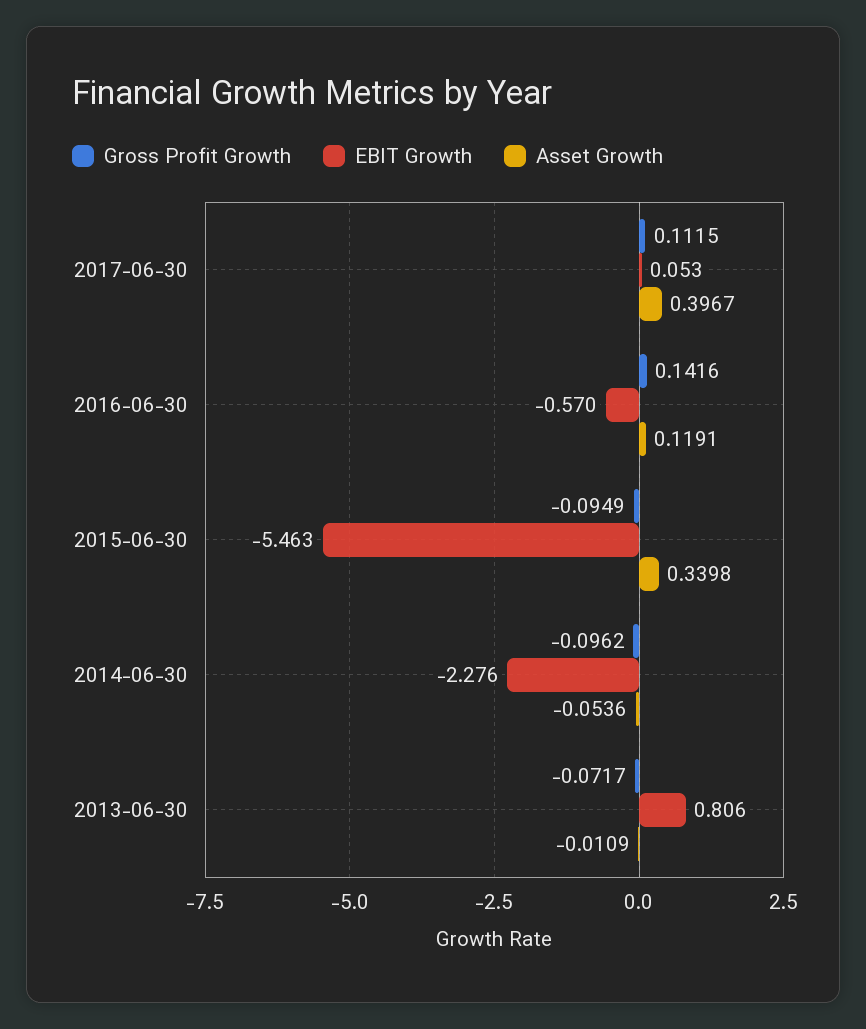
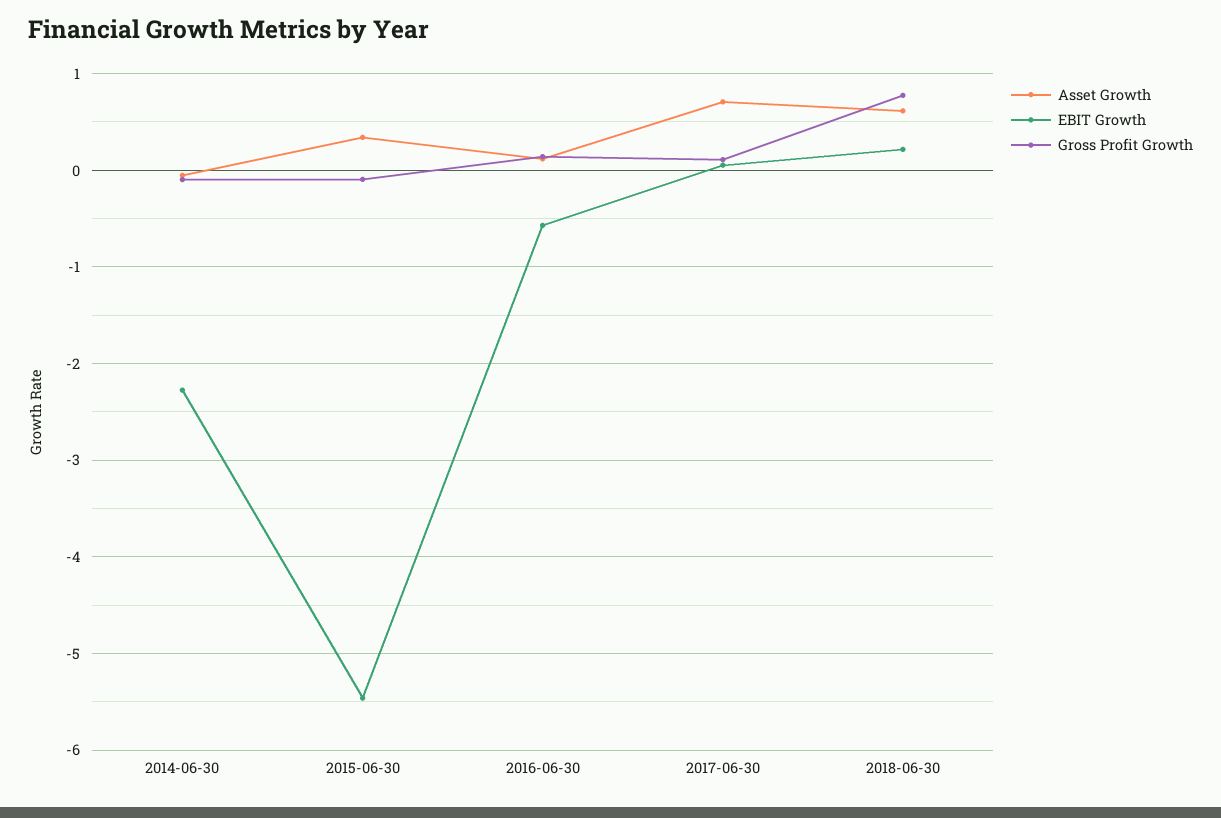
Asset Growth, 2017-06-30: 0.3967 -> 0.7
Gross Profit Growth, 2013-06-30: -0.0717 -> none
EBIT Growth, 2013-06-30: 0.806 -> none
Asset Growth, 2013-06-30: -0.0109 -> none
Asset Growth, 2018-06-30: none -> 0.6
EBIT Growth, 2018-06-30: none -> 0.2
Gross Profit Growth, 2018-06-30: none -> 0.8

